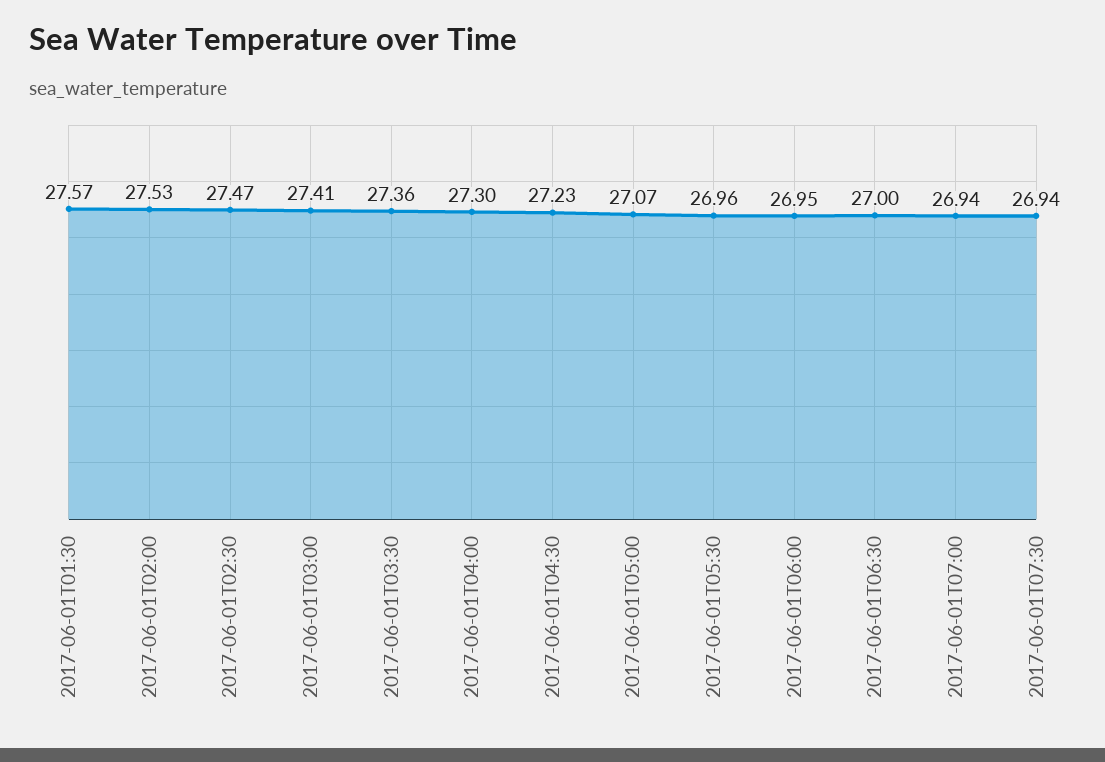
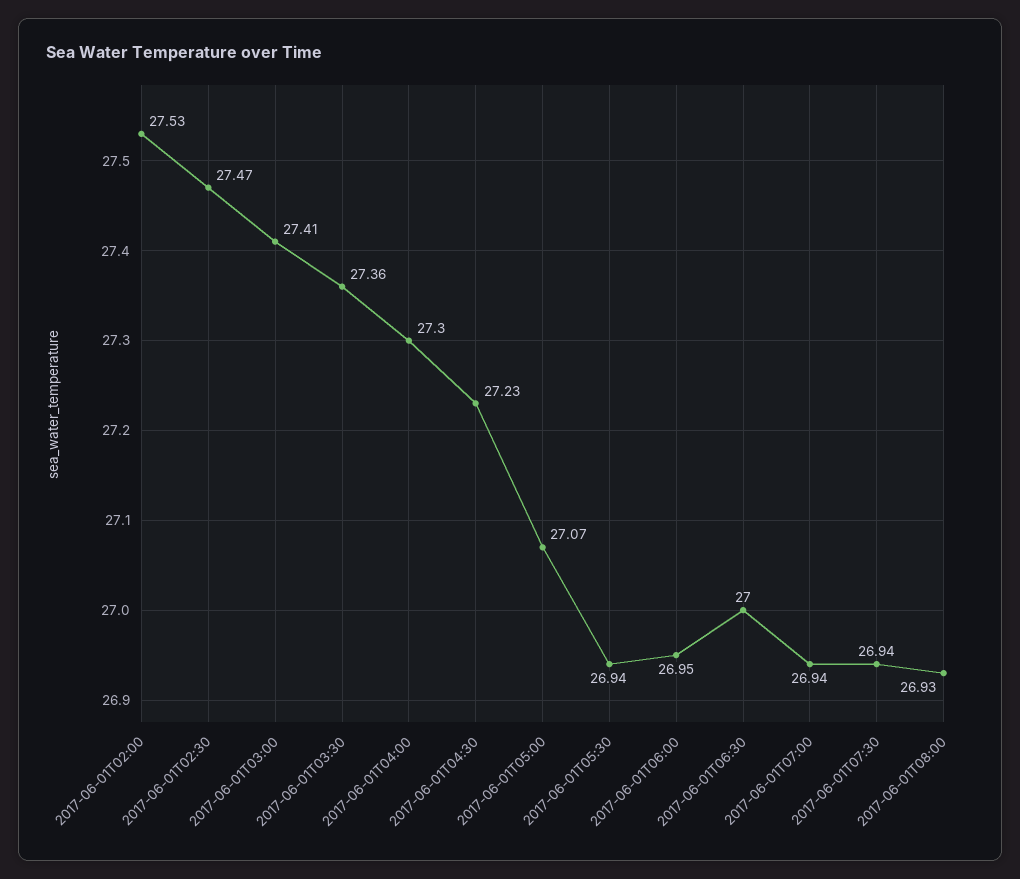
2017-06-01T01:30: 27.57 -> none
2017-06-01T05:30: 26.96 -> 26.94
2017-06-01T08:00: none -> 26.93

